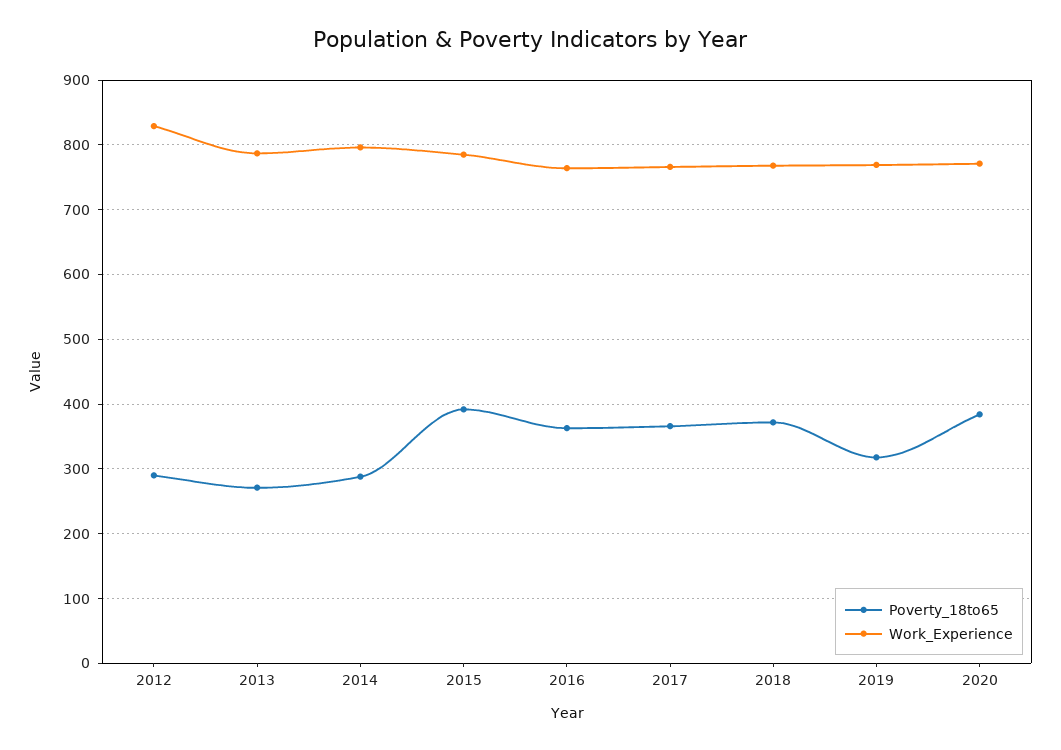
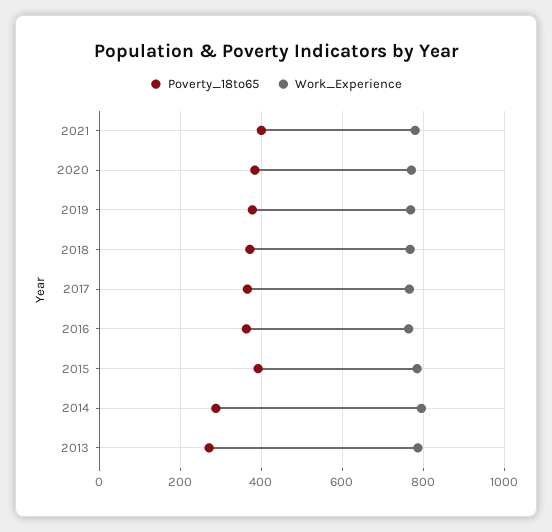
Poverty_18to65, 2012: 290 -> none
Work_Experience, 2012: 830 -> none
Poverty_18to65, 2019: 320 -> 380
Poverty_18to65, 2021: none -> 400
Work_Experience, 2021: none -> 780

